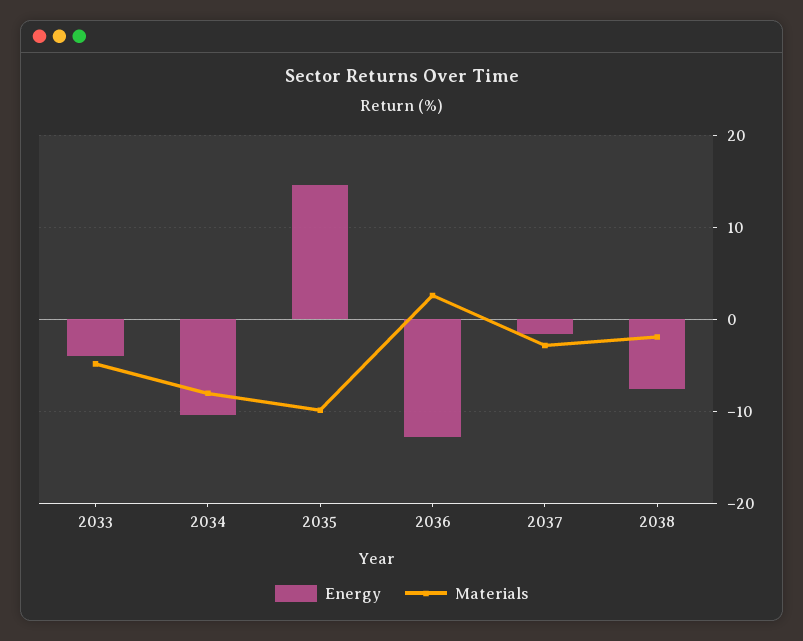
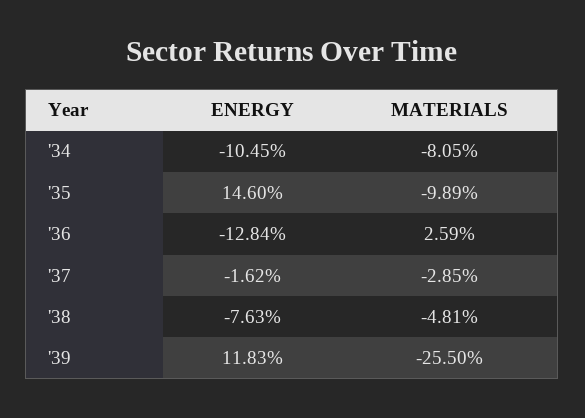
Energy, 2033: -4 -> none
Materials, 2033: -5 -> none
Materials, 2038: -2 -> -4.81
Energy, '39: none -> 11.83
Materials, '39: none -> -25.5

